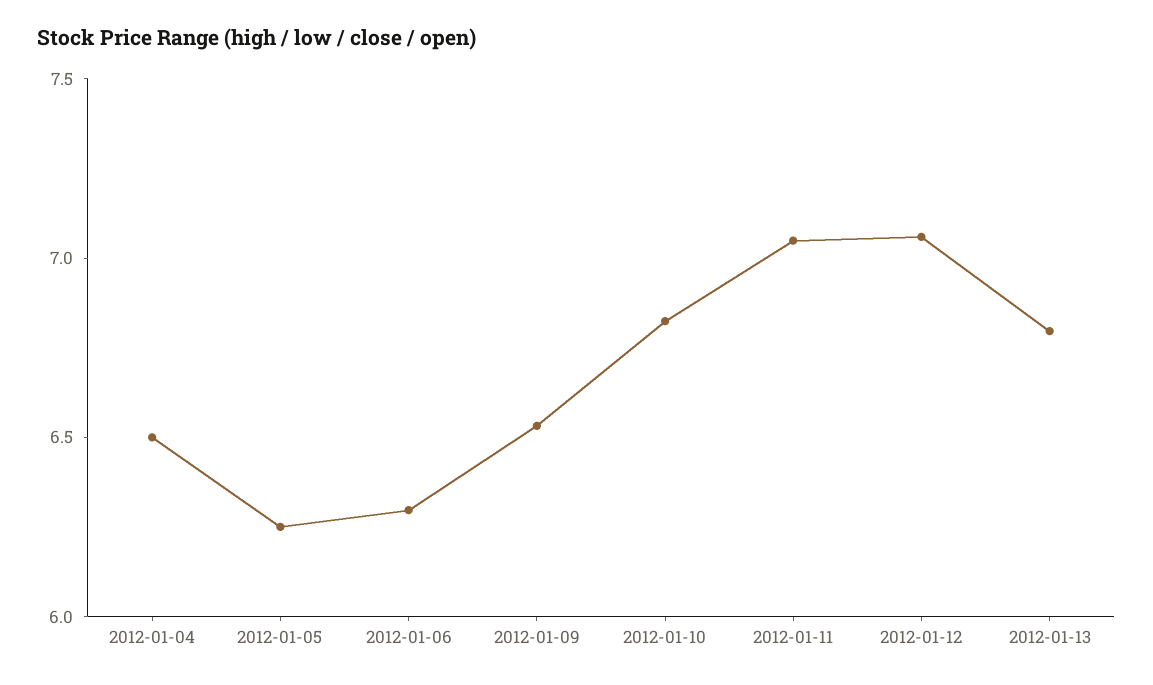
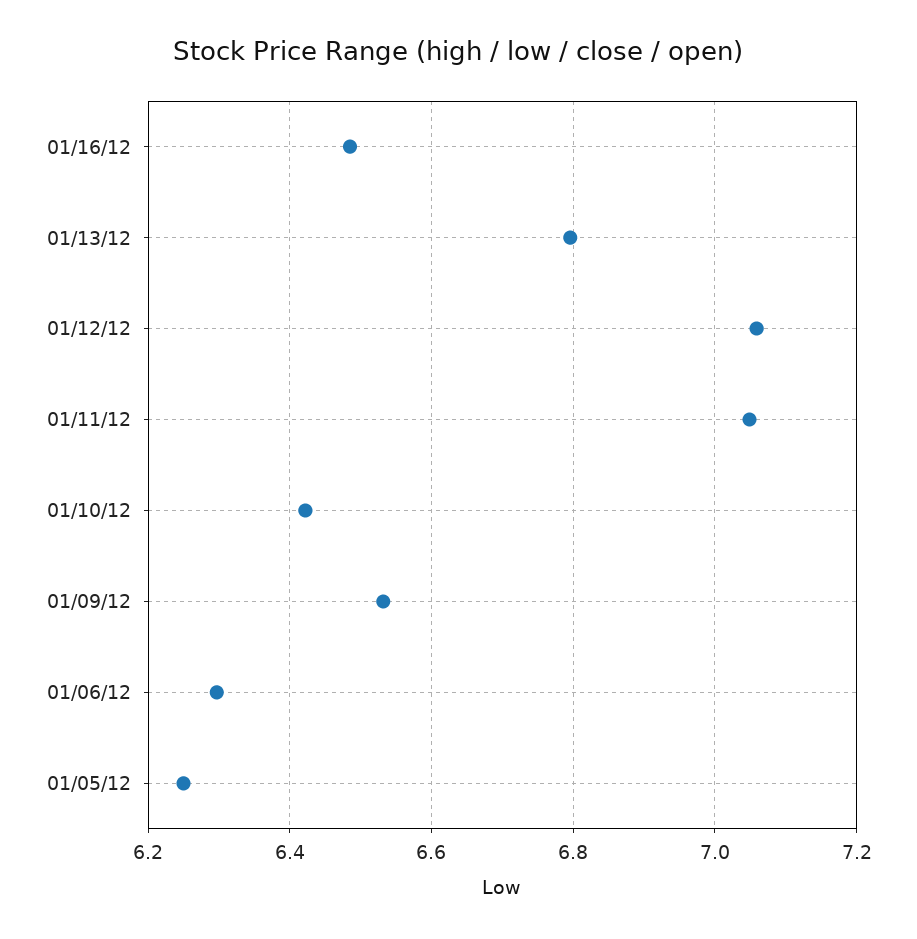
2012-01-04: 6.5 -> none
2012-01-10: 6.8 -> 6.42
01/16/12: none -> 6.48

